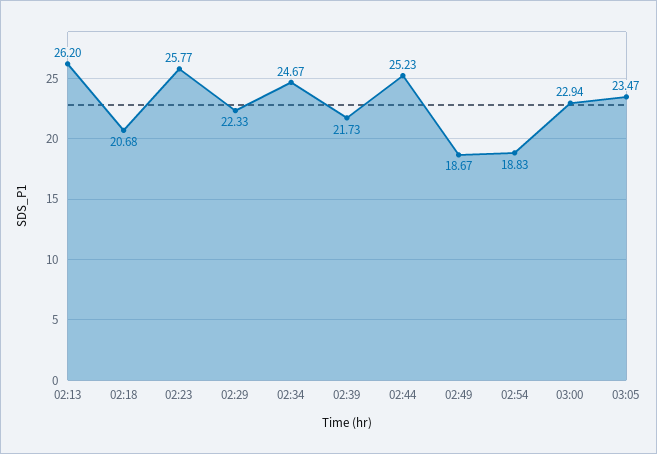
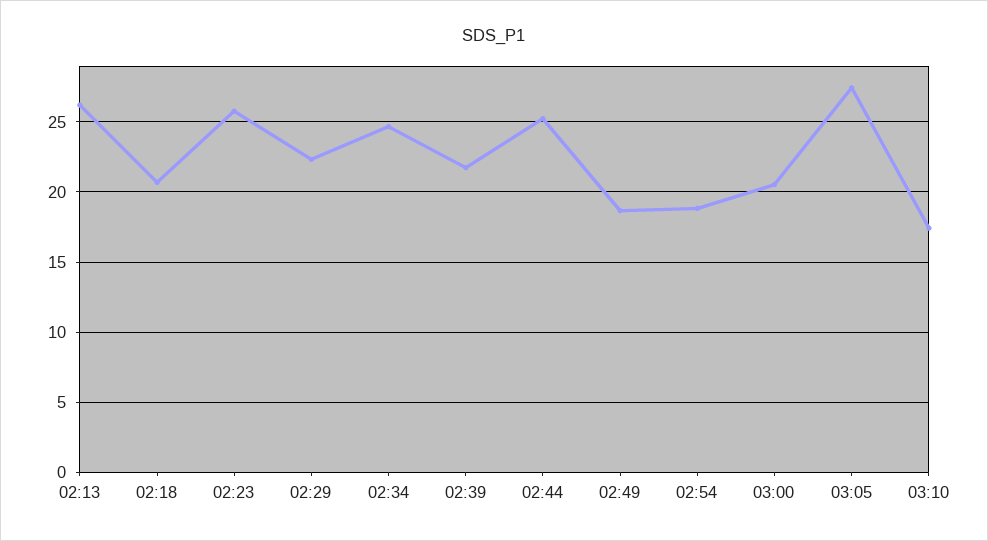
03:00: 22.94 -> 20.5
03:05: 23.47 -> 27.5
03:10: none -> 17.5

